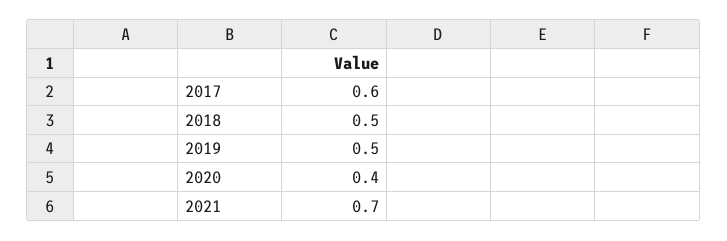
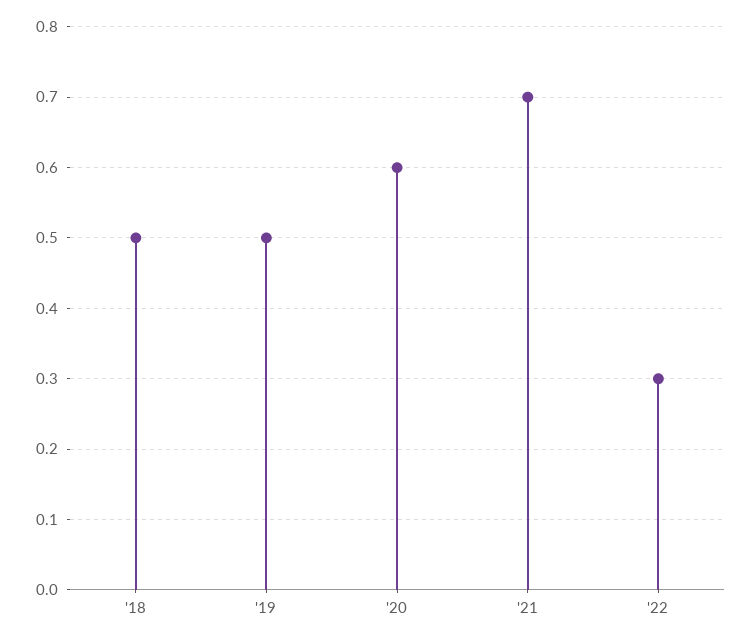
2017: 0.6 -> none
2020: 0.4 -> 0.6
'22: none -> 0.3

